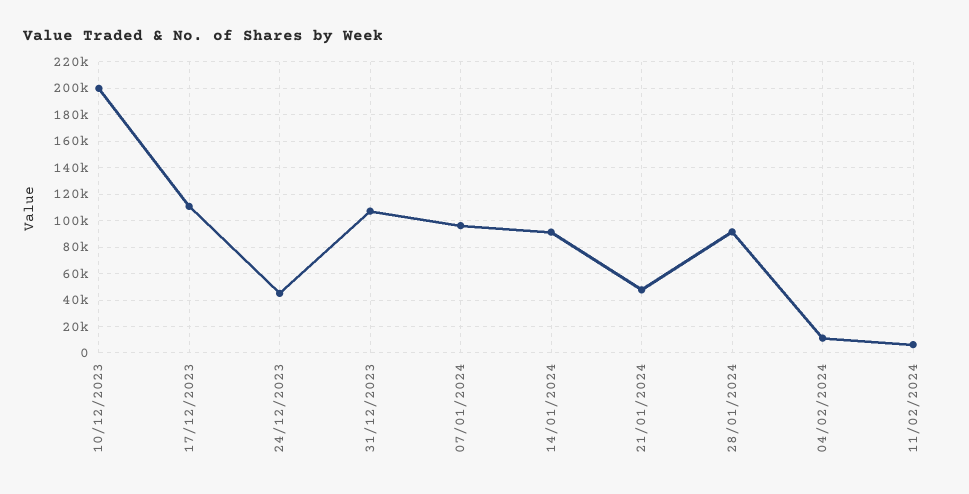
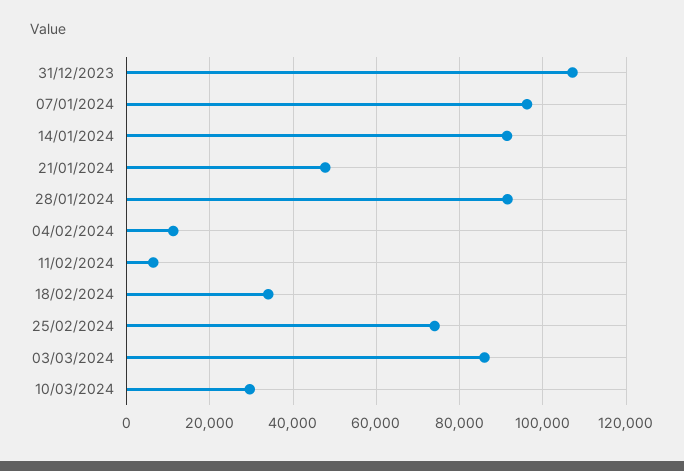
10/12/2023: 200000 -> none
17/12/2023: 110000 -> none
24/12/2023: 45000 -> none
18/02/2024: none -> 34000
25/02/2024: none -> 74000
03/03/2024: none -> 86000
10/03/2024: none -> 30000

